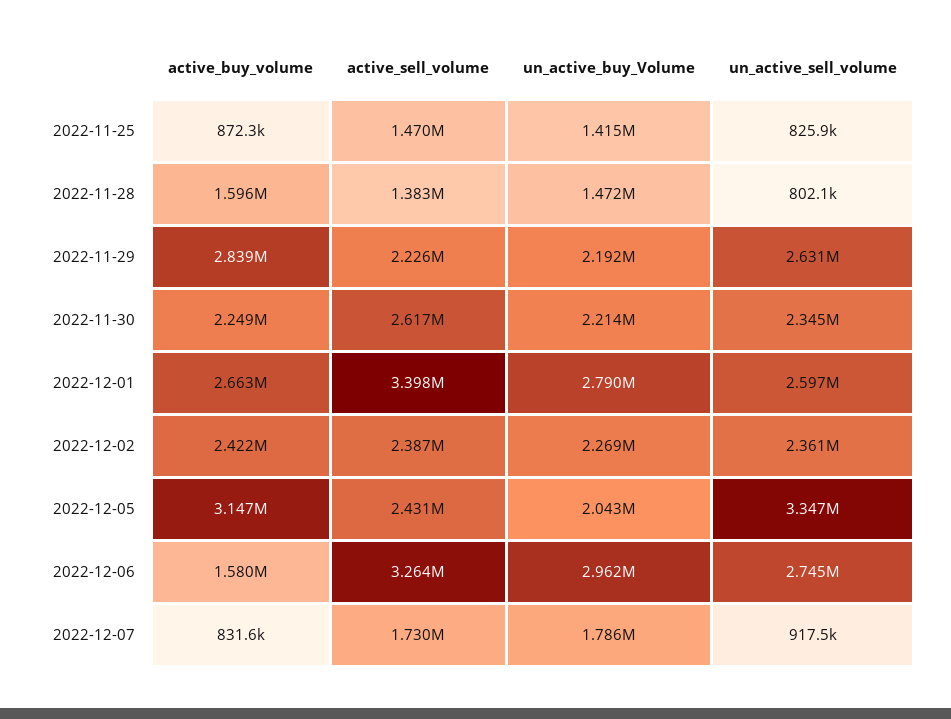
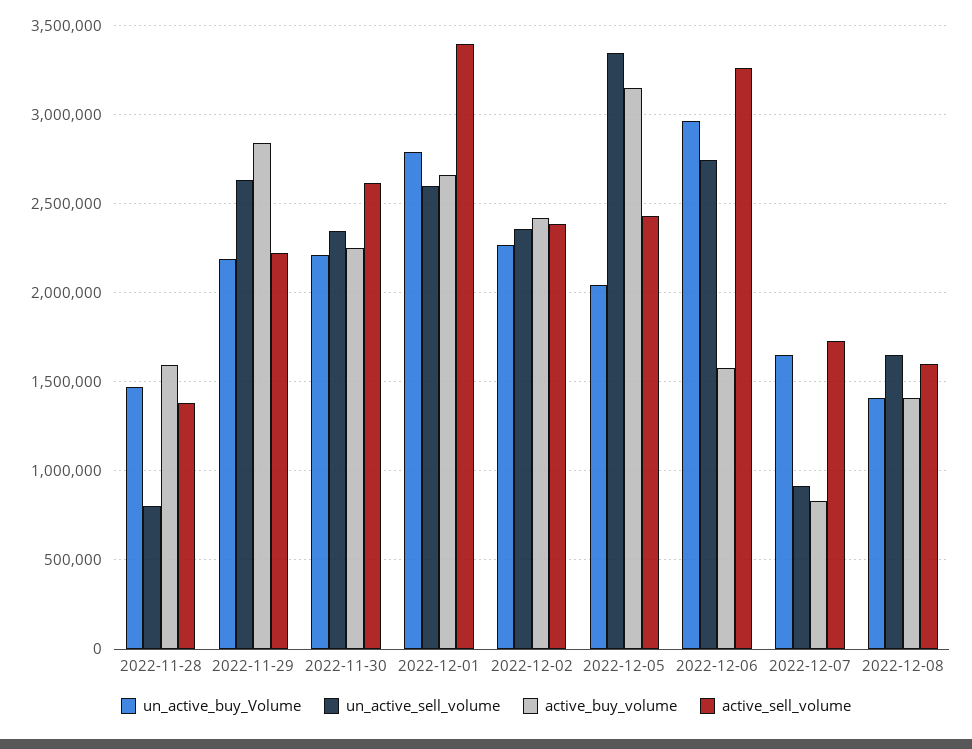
active_buy_volume, 2022-11-25: 872300 -> none
active_sell_volume, 2022-11-25: 1470000 -> none
un_active_buy_Volume, 2022-11-25: 1415000 -> none
un_active_sell_volume, 2022-11-25: 825900 -> none
un_active_buy_Volume, 2022-12-07: 1786000 -> 1650000
un_active_buy_Volume, 2022-12-08: none -> 1400000
un_active_sell_volume, 2022-12-08: none -> 1650000
active_buy_volume, 2022-12-08: none -> 1400000
active_sell_volume, 2022-12-08: none -> 1600000

